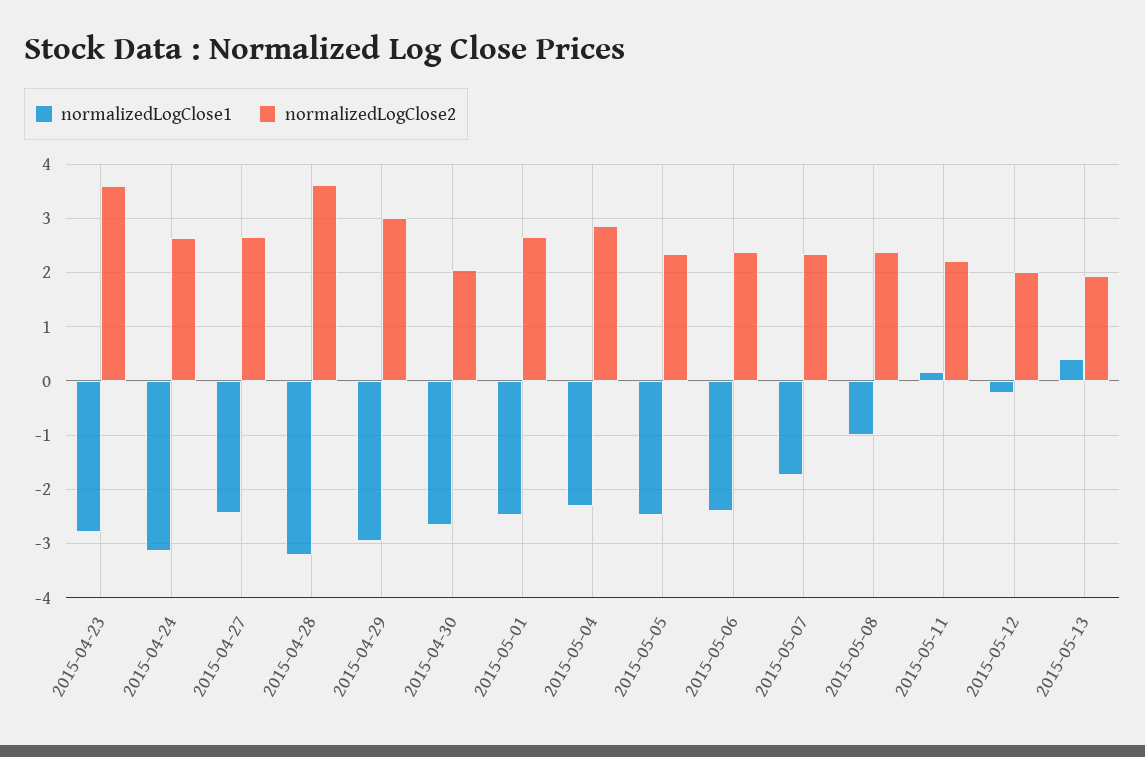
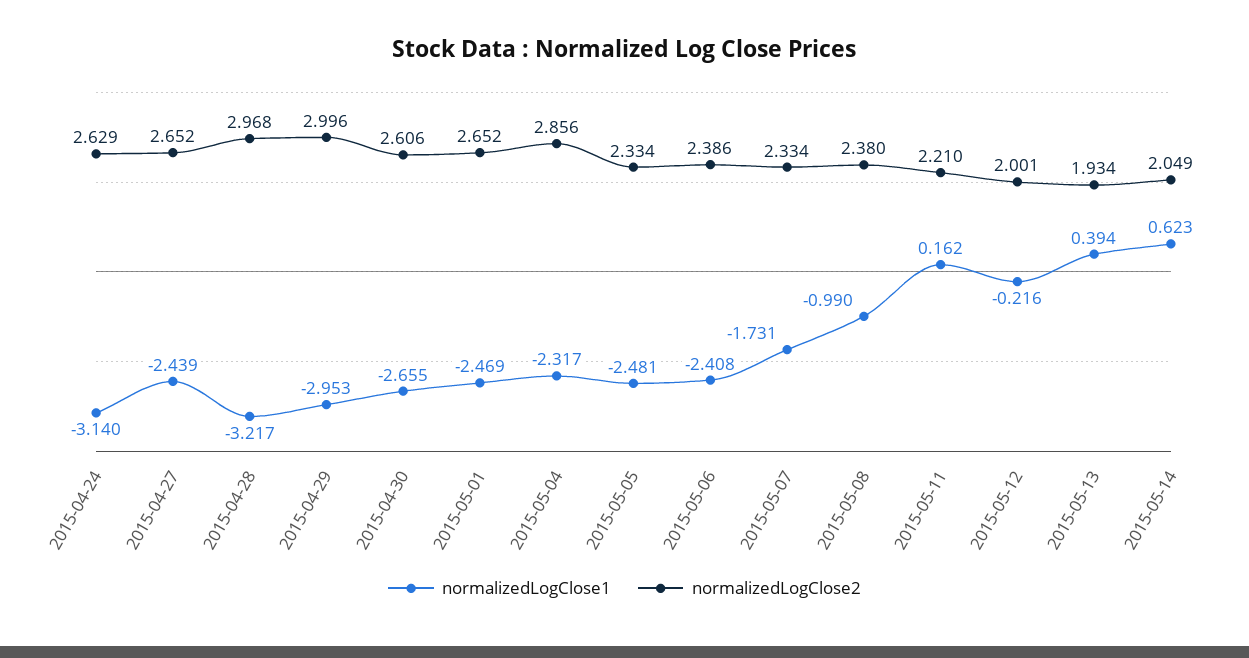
normalizedLogClose1, 2015-04-23: -2.8 -> none
normalizedLogClose2, 2015-04-23: 3.6 -> none
normalizedLogClose2, 2015-04-28: 3.6 -> 2.968
normalizedLogClose2, 2015-04-30: 2 -> 2.606
normalizedLogClose1, 2015-05-14: none -> 0.623
normalizedLogClose2, 2015-05-14: none -> 2.049

